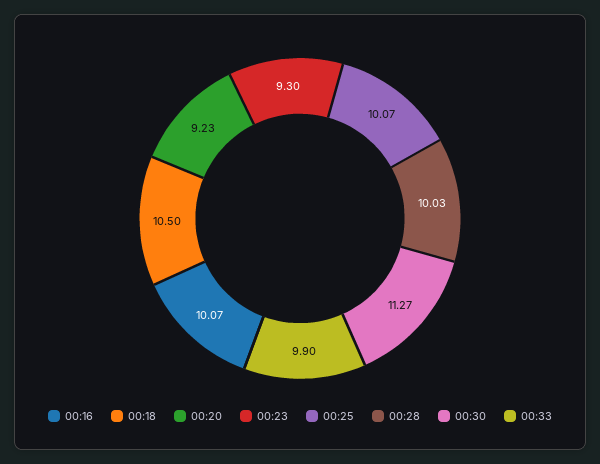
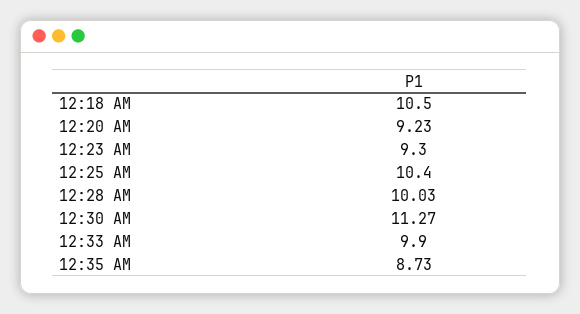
00:16: 10.07 -> none
00:25: 10.07 -> 10.4
12:35 AM: none -> 8.73

